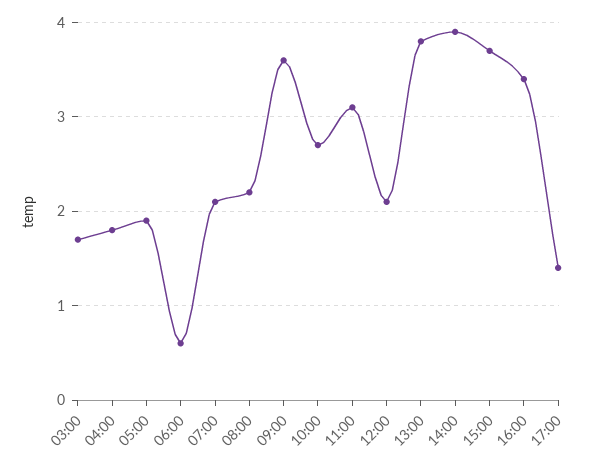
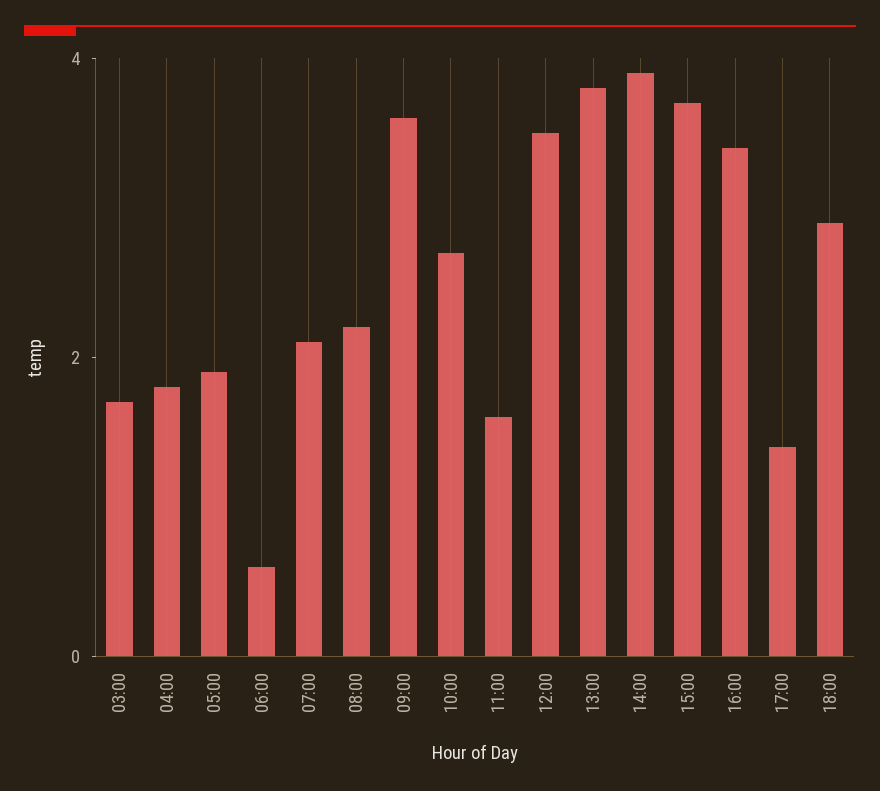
11:00: 3.1 -> 1.5
12:00: 2.1 -> 3.5
18:00: none -> 3

